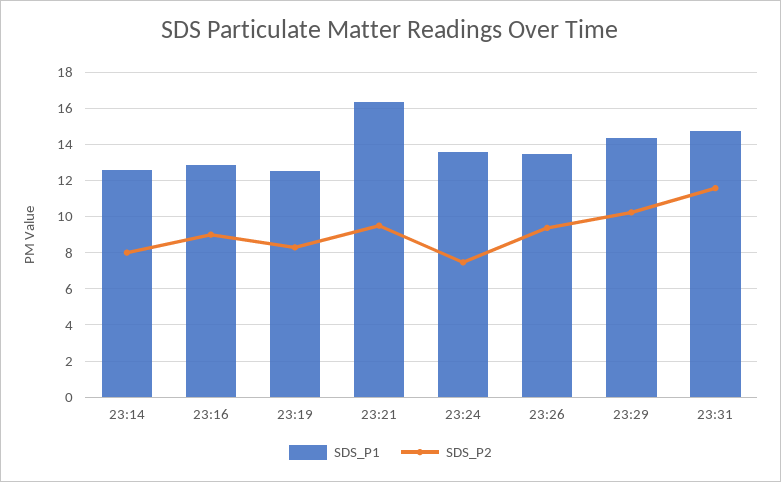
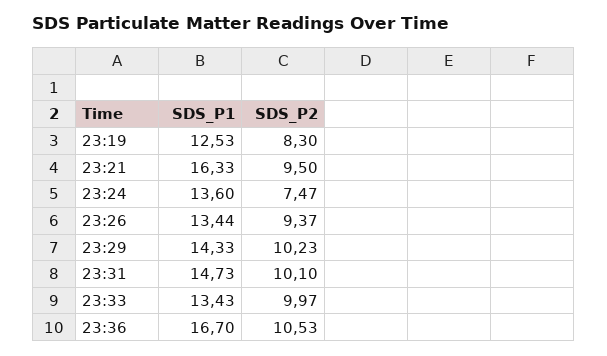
SDS_P1, 23:14: 12.5 -> none
SDS_P2, 23:14: 8 -> none
SDS_P1, 23:16: 13 -> none
SDS_P2, 23:16: 9 -> none
SDS_P2, 23:31: 11.5 -> 10.1
SDS_P1, 23:33: none -> 13.43
SDS_P2, 23:33: none -> 9.97
SDS_P1, 23:36: none -> 16.7
SDS_P2, 23:36: none -> 10.53

